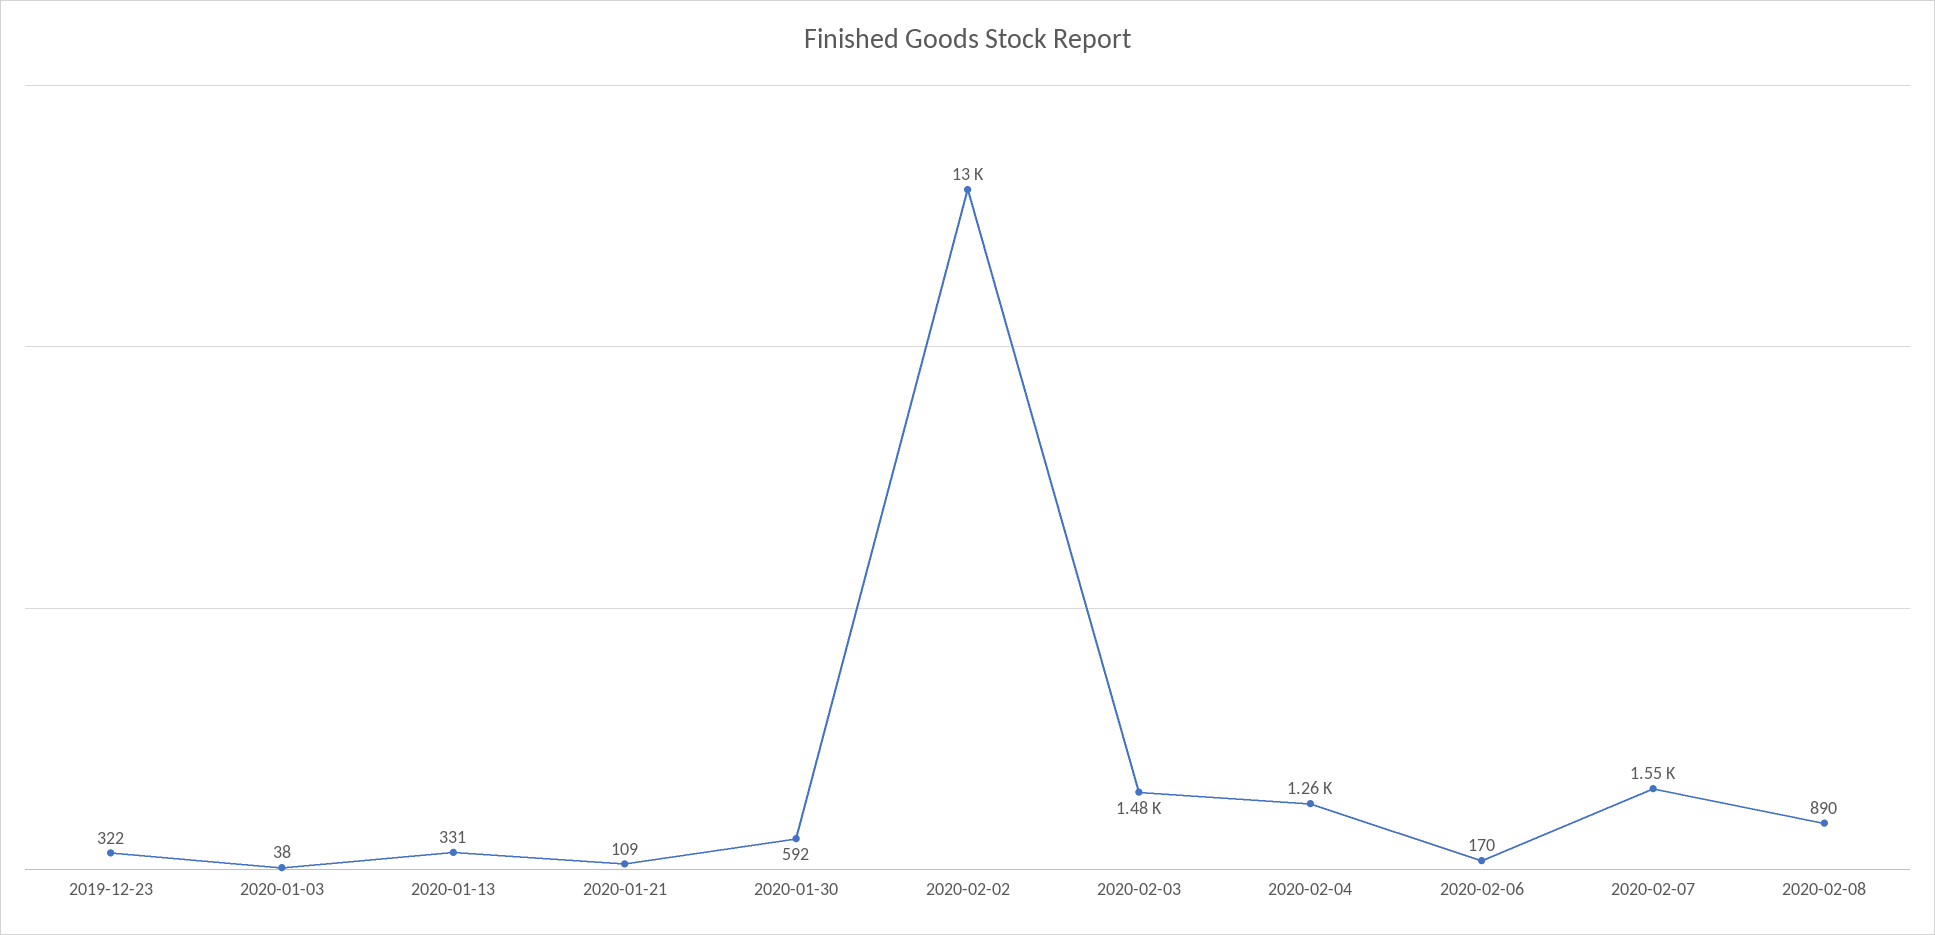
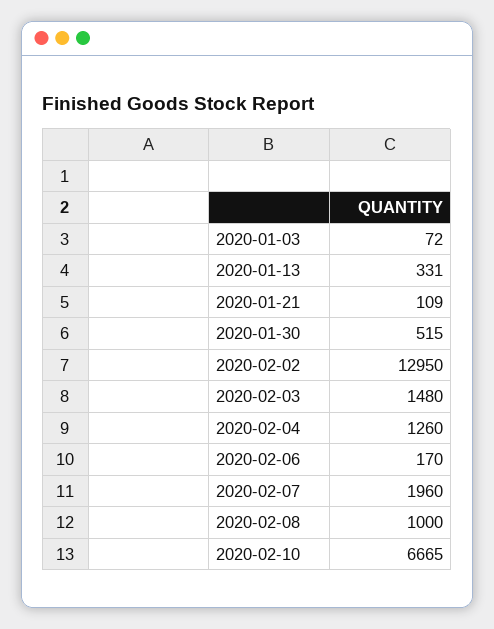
2019-12-23: 322 -> none
2020-01-03: 38 -> 72
2020-01-30: 592 -> 515
2020-02-07: 1550 -> 1960
2020-02-08: 890 -> 1000
2020-02-10: none -> 6665

